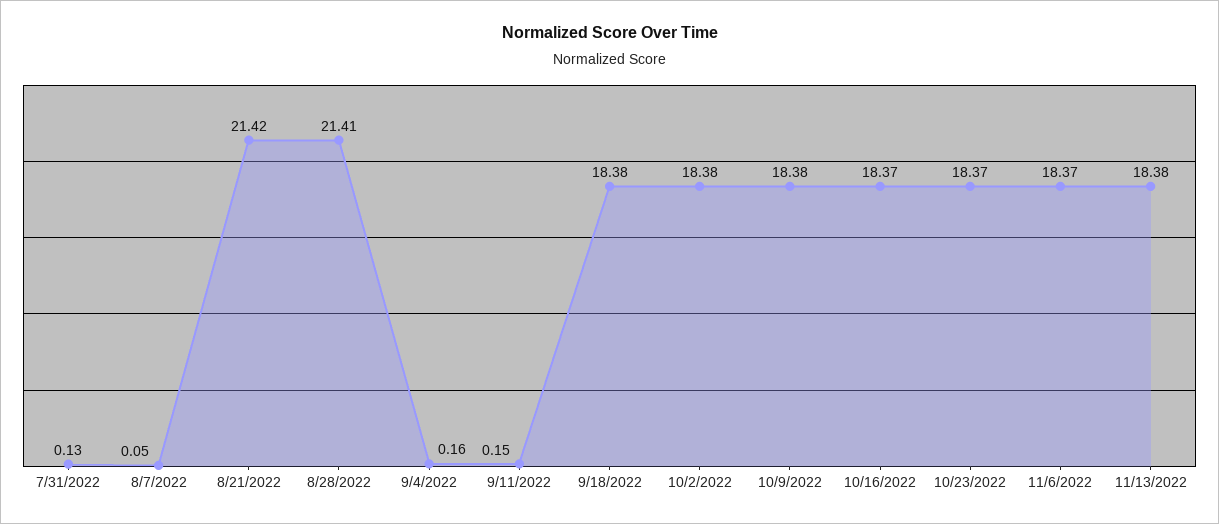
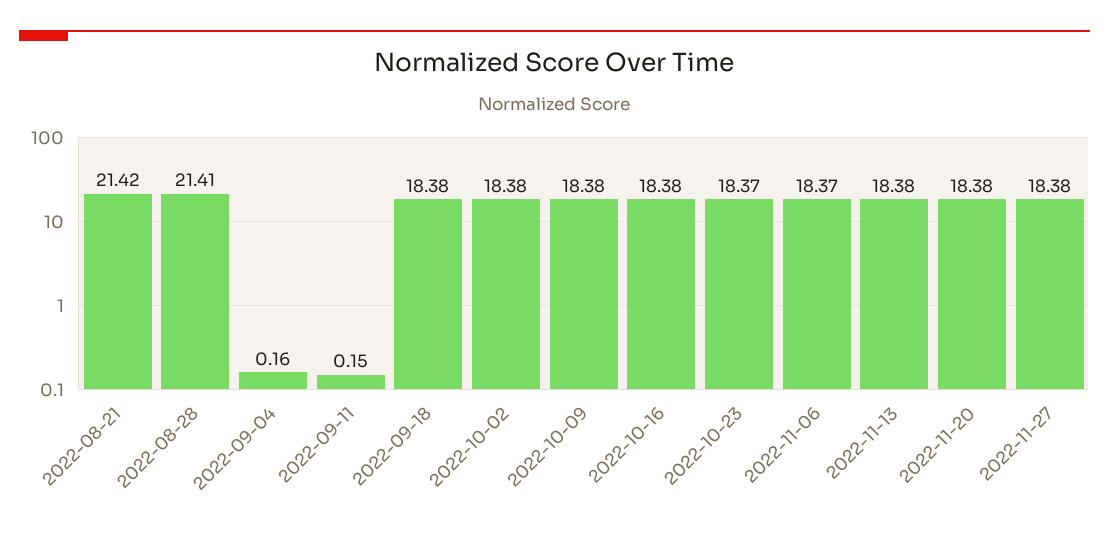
7/31/2022: 0.13 -> none
8/7/2022: 0.05 -> none
10/16/2022: 18.37 -> 18.38
2022-11-20: none -> 18.38
2022-11-27: none -> 18.38

